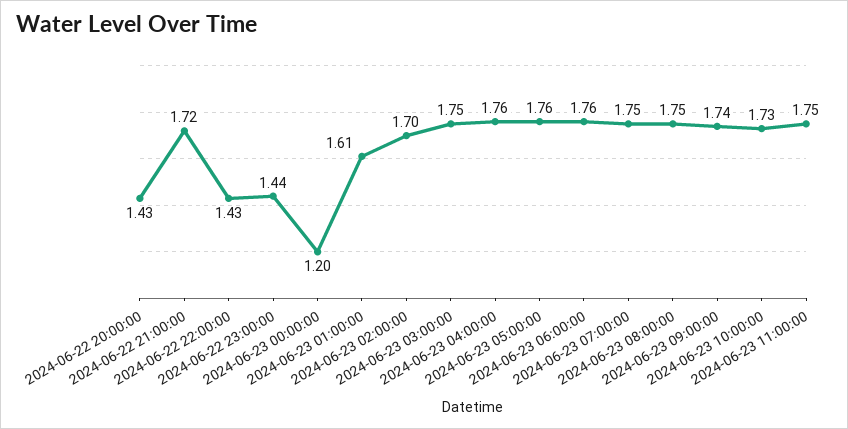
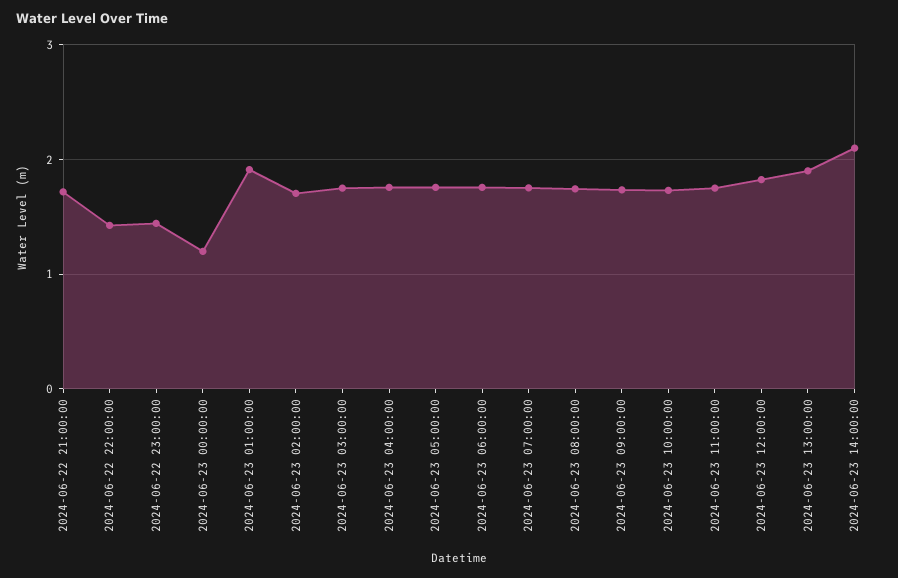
2024-06-22 20:00:00: 1.43 -> none
2024-06-23 01:00:00: 1.61 -> 1.9
2024-06-23 12:00:00: none -> 1.8
2024-06-23 13:00:00: none -> 1.9
2024-06-23 14:00:00: none -> 2.1

